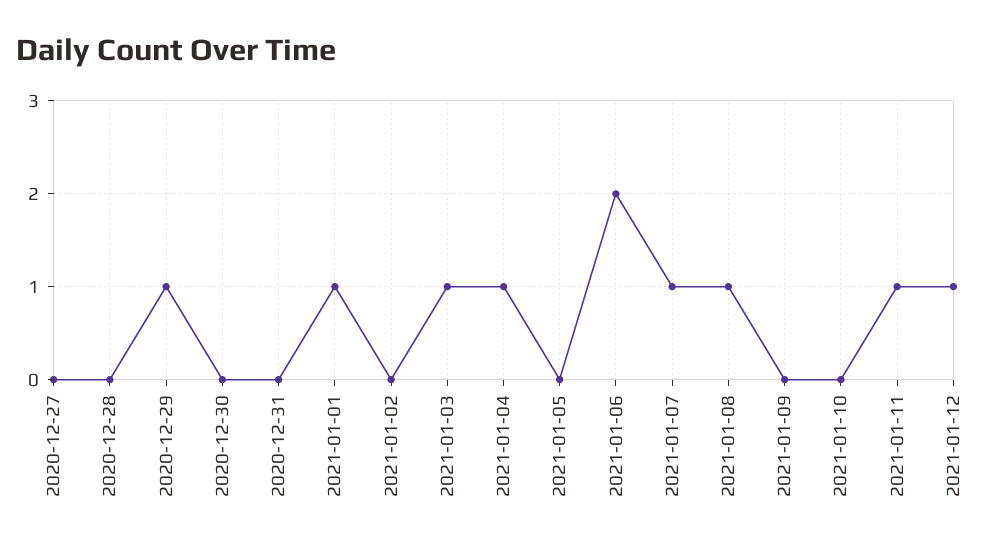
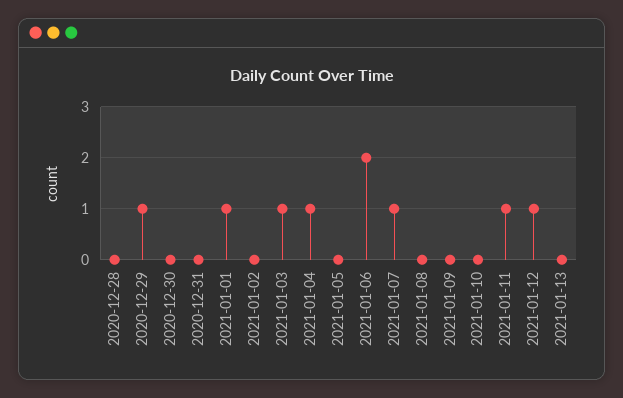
2020-12-27: 0 -> none
2021-01-08: 1 -> 0
2021-01-13: none -> 0

